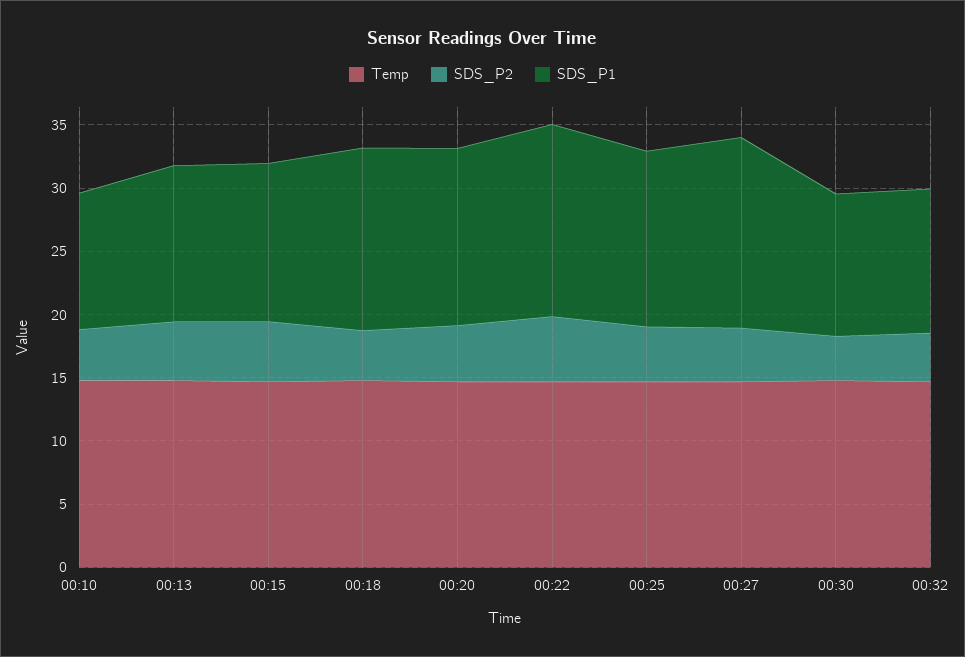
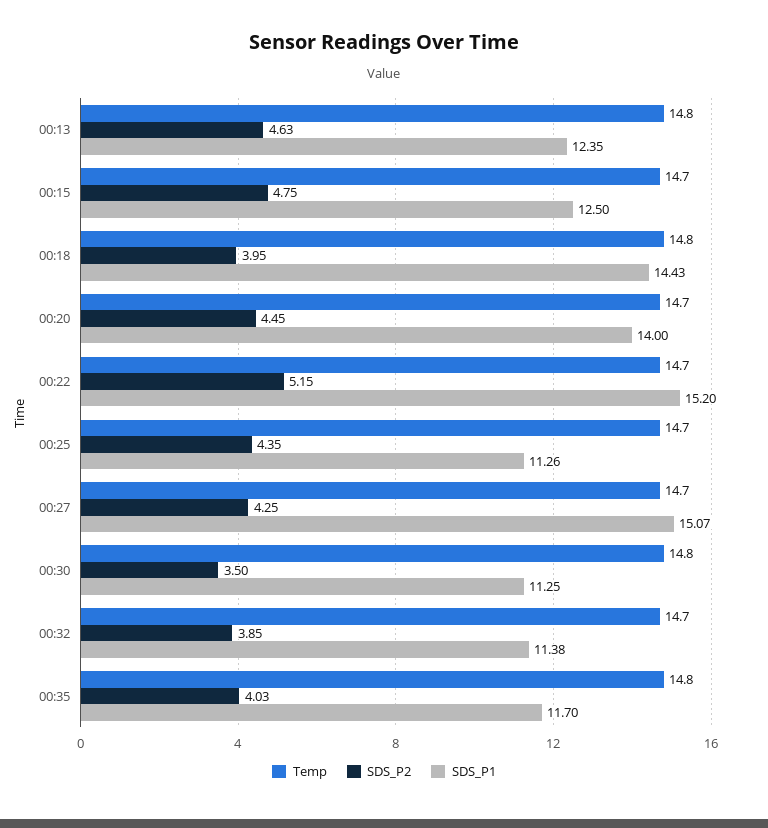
Temp, 00:10: 15 -> none
SDS_P2, 00:10: 4 -> none
SDS_P1, 00:10: 11 -> none
SDS_P1, 00:25: 14 -> 11.26
Temp, 00:35: none -> 14.8
SDS_P2, 00:35: none -> 4.03
SDS_P1, 00:35: none -> 11.7

